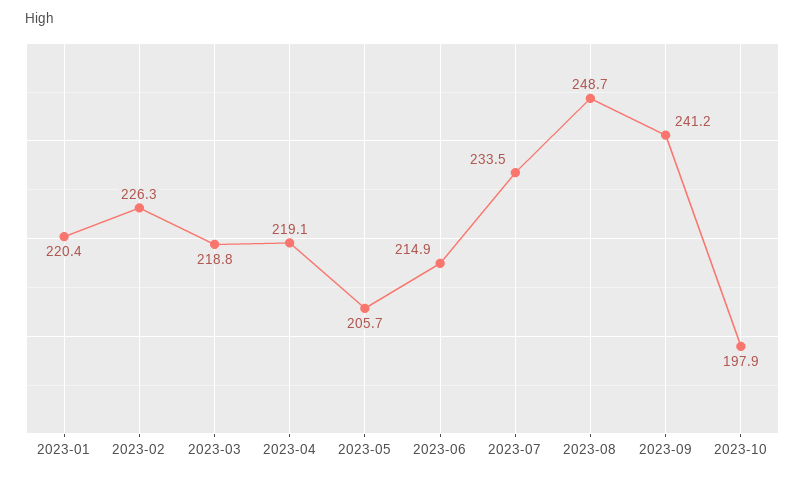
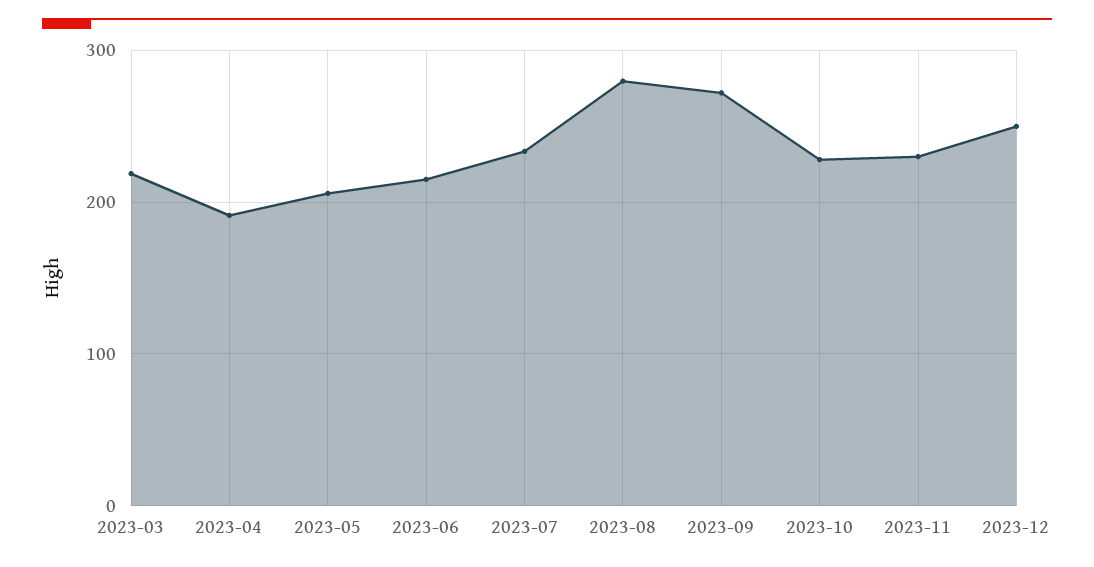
2023-01: 220.4 -> none
2023-02: 226.3 -> none
2023-04: 219.1 -> 190
2023-08: 248.7 -> 280
2023-09: 241.2 -> 270
2023-10: 197.9 -> 230
2023-11: none -> 230
2023-12: none -> 250

